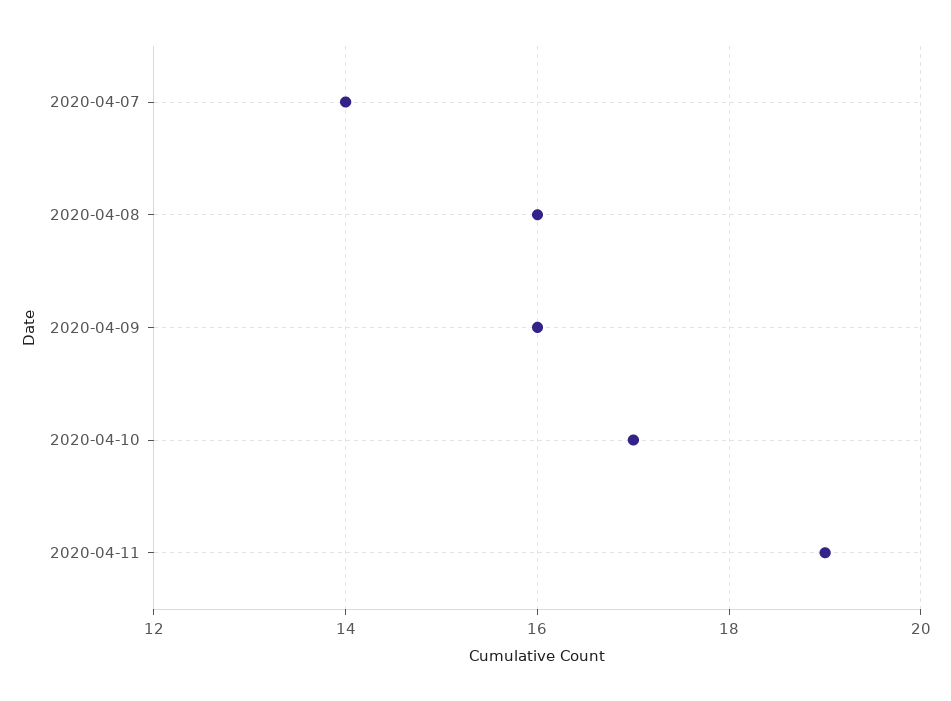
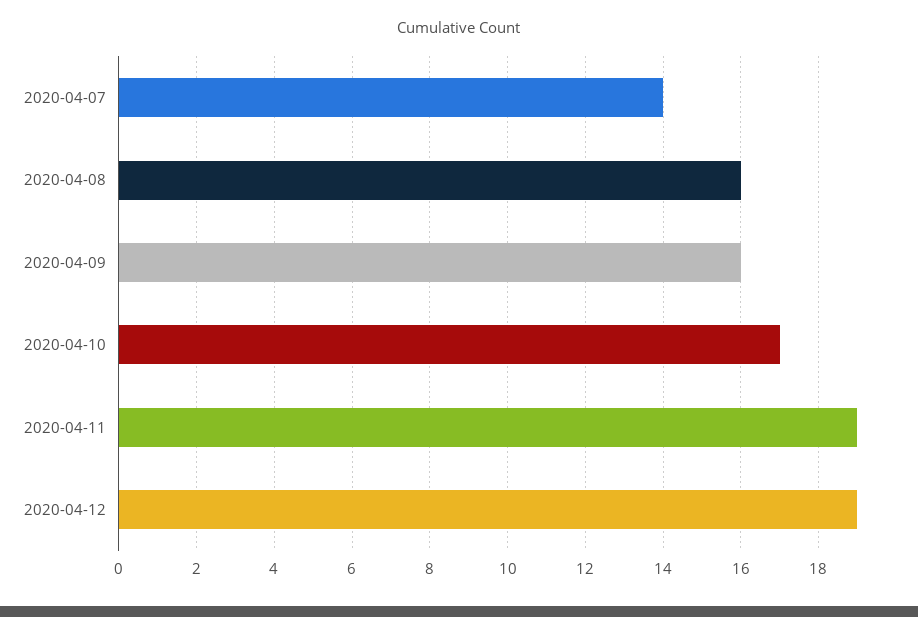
2020-04-12: none -> 19

